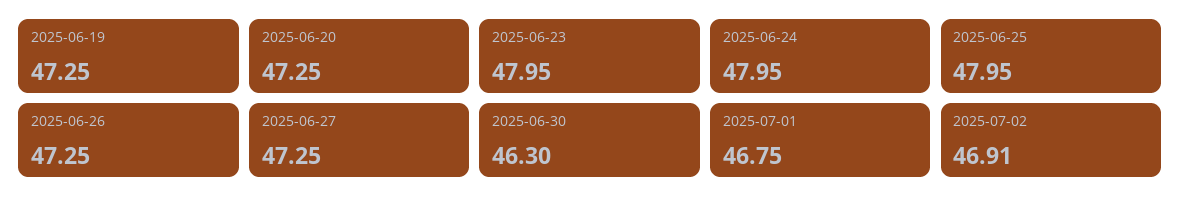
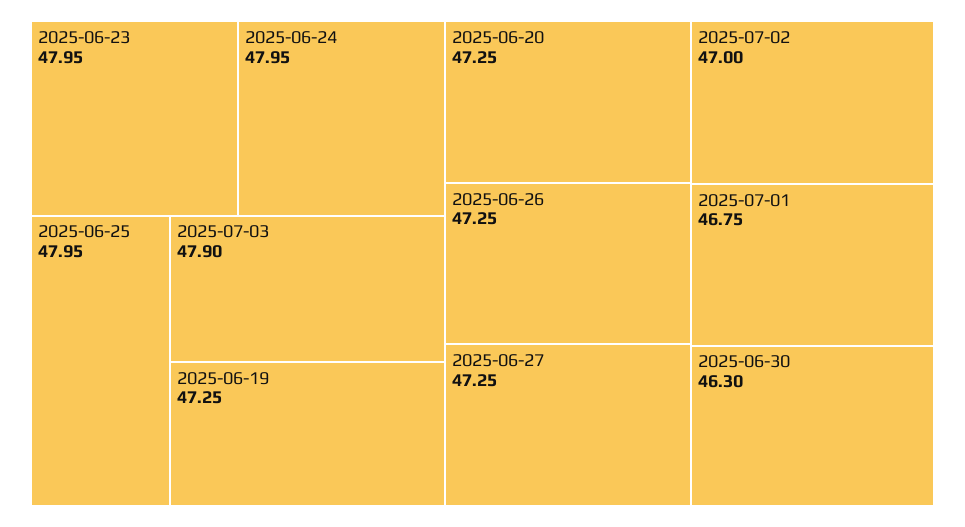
2025-07-02: 46.91 -> 47
2025-07-03: none -> 47.9

